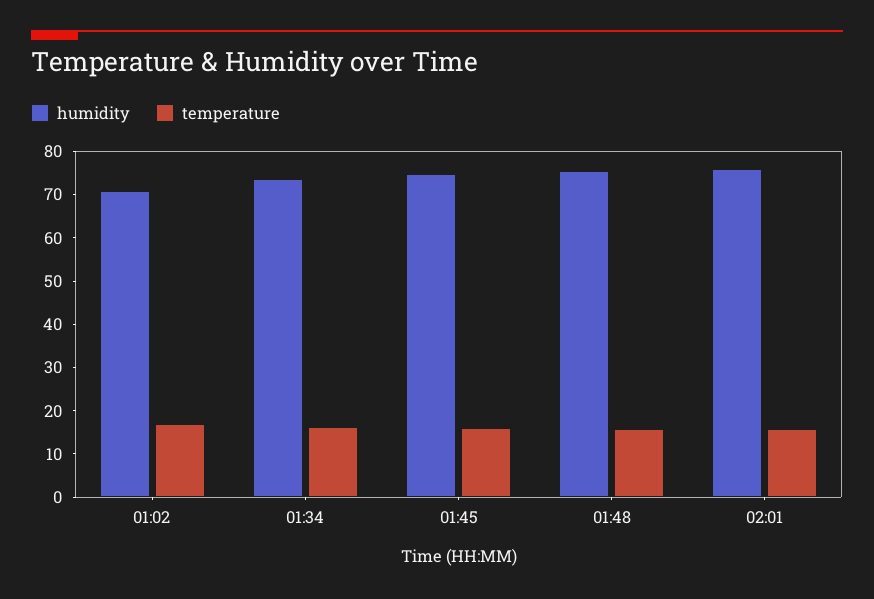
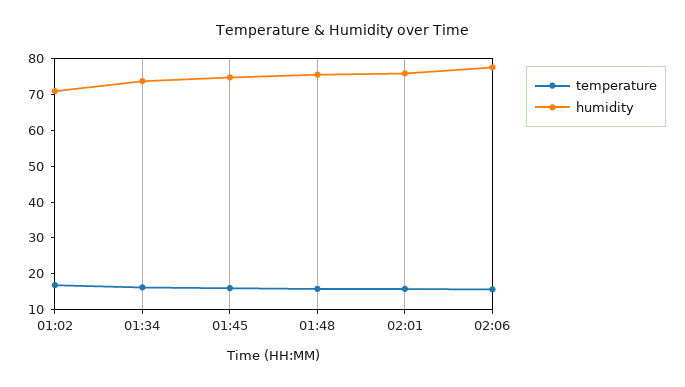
temperature, 02:06: none -> 15
humidity, 02:06: none -> 77.5

